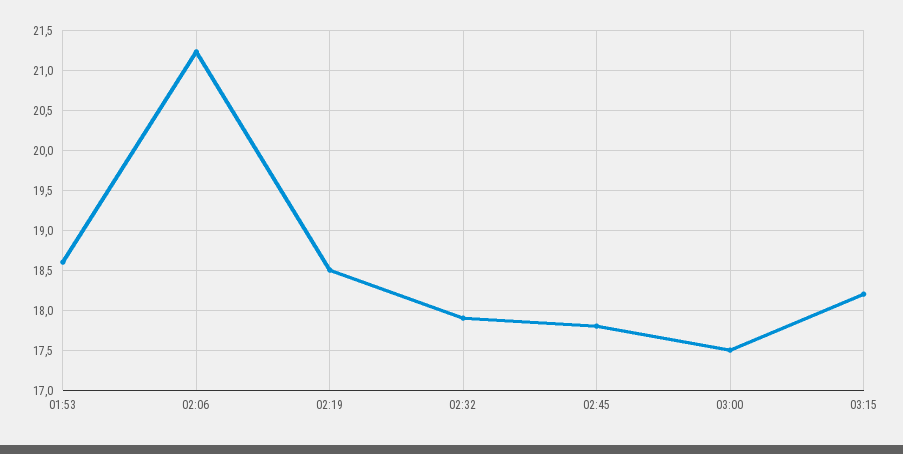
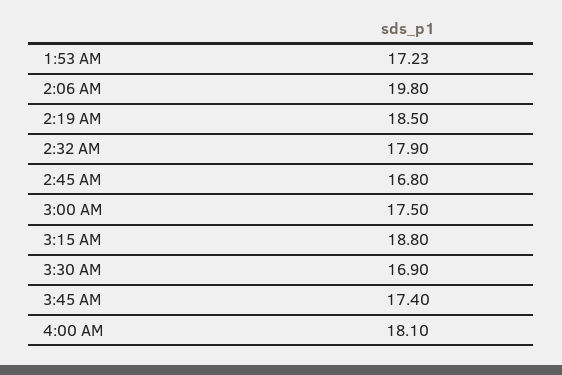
01:53: 18.6 -> 17.23
02:06: 21.2 -> 19.8
02:45: 17.8 -> 16.8
03:15: 18.2 -> 18.8
3:30 AM: none -> 16.9
3:45 AM: none -> 17.4
4:00 AM: none -> 18.1

